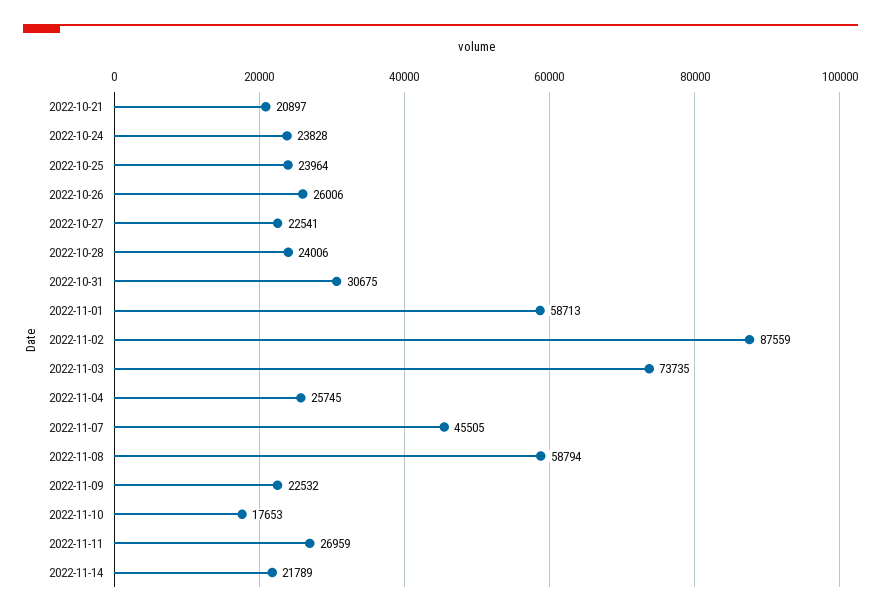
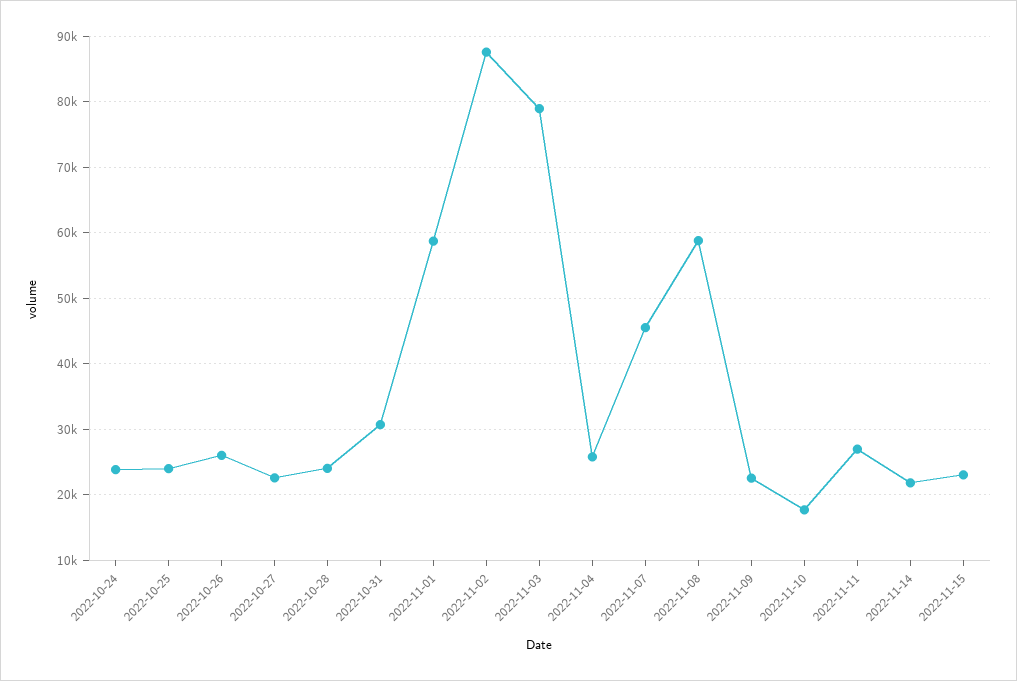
2022-10-21: 20897 -> none
2022-11-03: 73735 -> 79000
2022-11-15: none -> 23000

